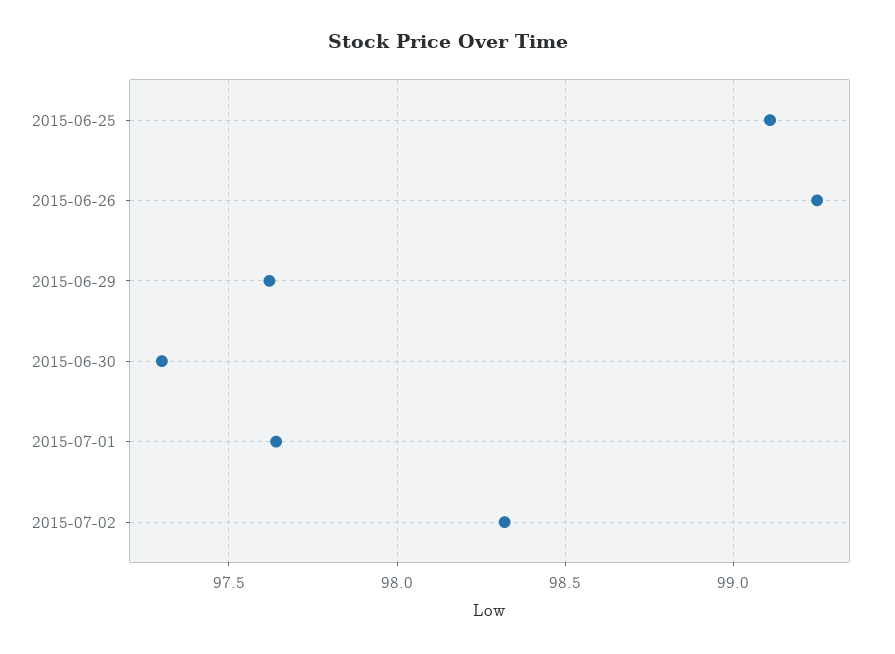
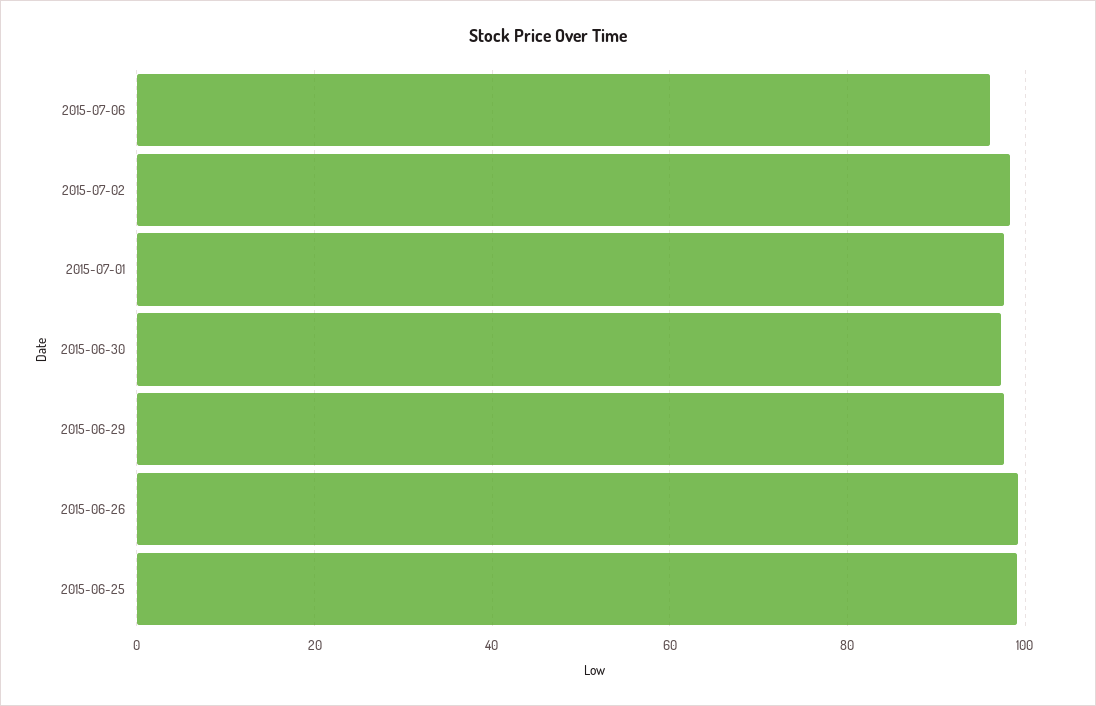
2015-07-06: none -> 96

